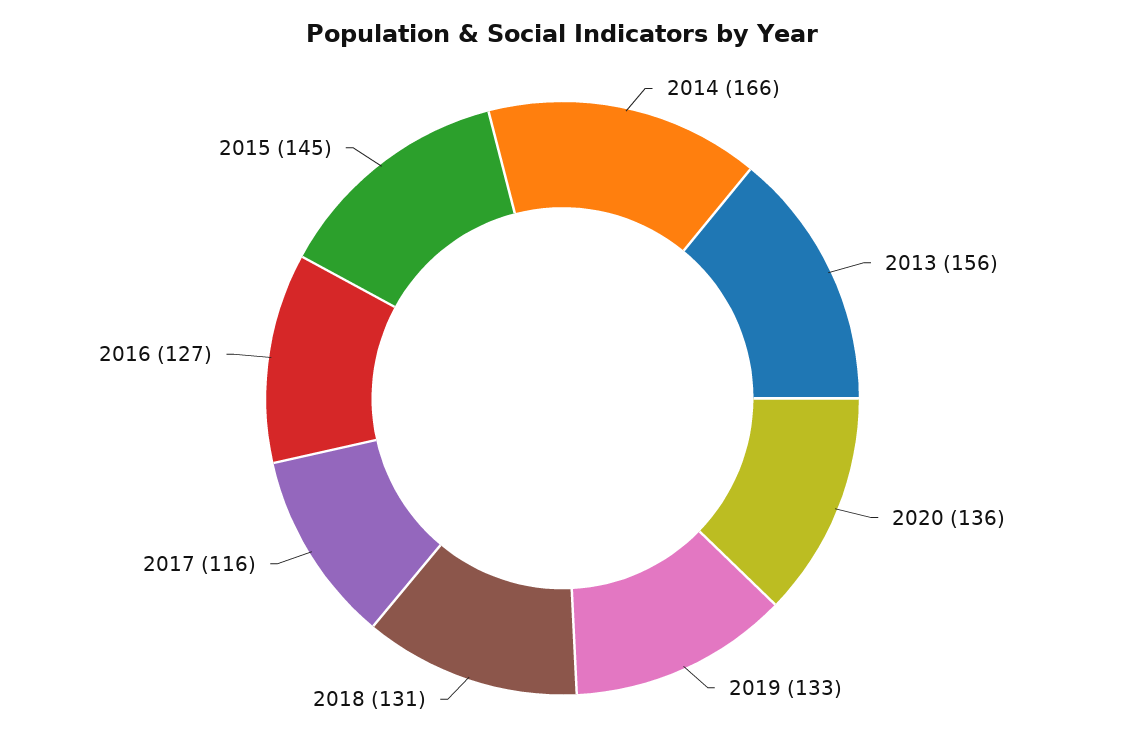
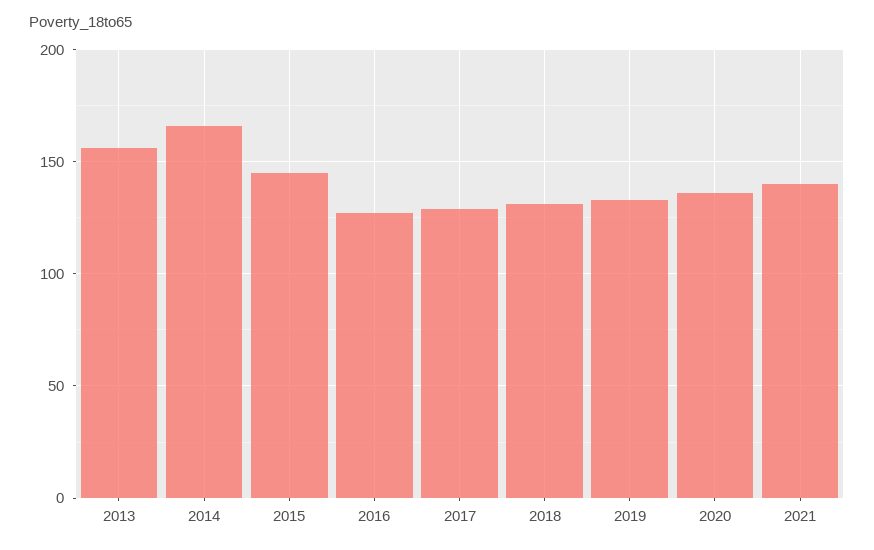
2017: 116 -> 130
2021: none -> 140

